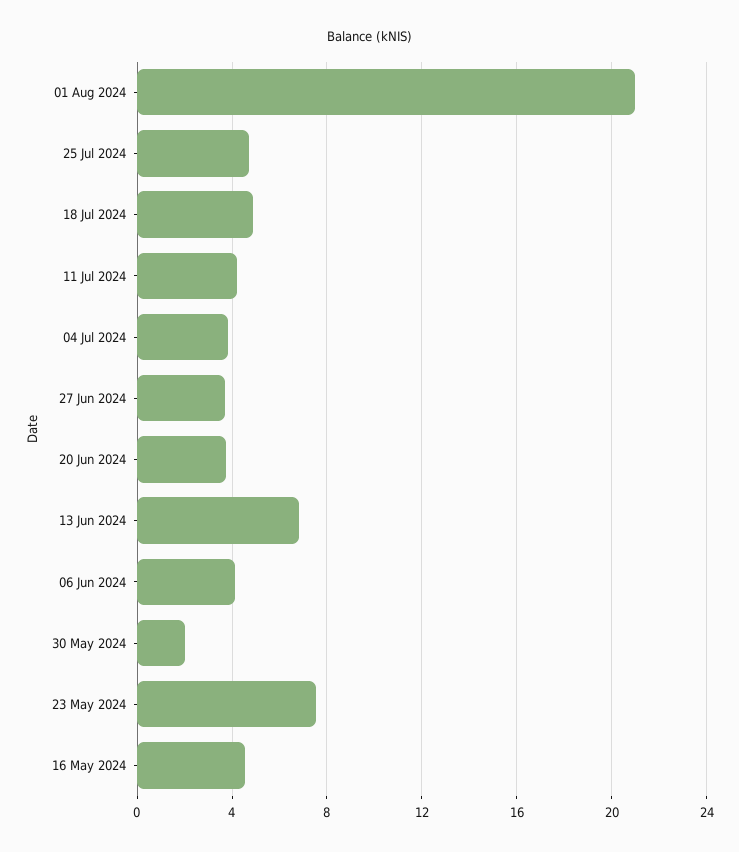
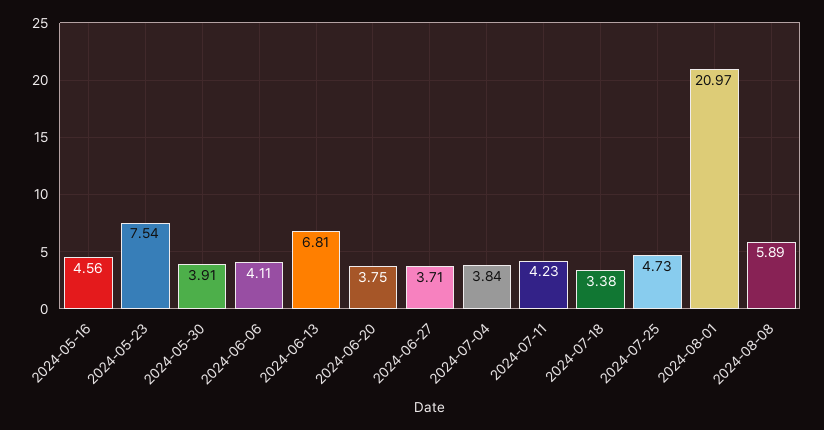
18 Jul 2024: 5 -> 3.38
30 May 2024: 2 -> 3.91
2024-08-08: none -> 5.89

